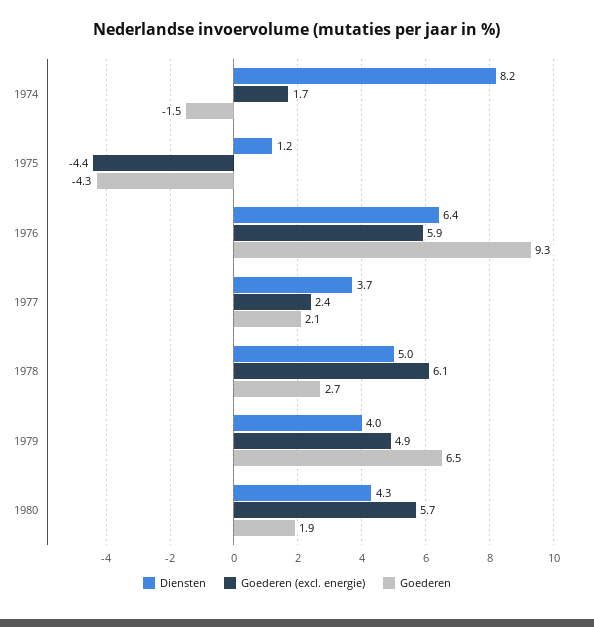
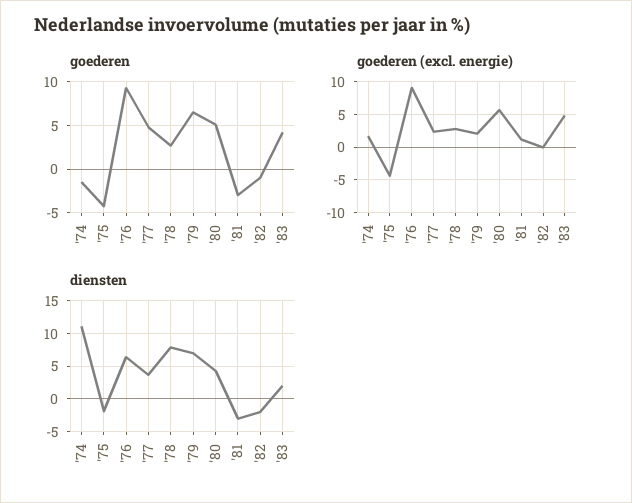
Diensten, 1974: 8.2 -> 11
Diensten, 1975: 1.2 -> -2
Goederen (excl. energie), 1976: 5.9 -> 9
Goederen, 1977: 2.1 -> 5
Diensten, 1978: 5 -> 8
Goederen (excl. energie), 1978: 6.1 -> 3
Diensten, 1979: 4 -> 7
Goederen (excl. energie), 1979: 4.9 -> 2
Goederen, 1980: 1.9 -> 5
Goederen, '81: none -> -3
Goederen, '82: none -> -1
Goederen, '83: none -> 4
Goederen (excl. energie), '81: none -> 1
Goederen (excl. energie), '82: none -> 0
Goederen (excl. energie), '83: none -> 5
Diensten, '81: none -> -3
Diensten, '82: none -> -2
Diensten, '83: none -> 2

